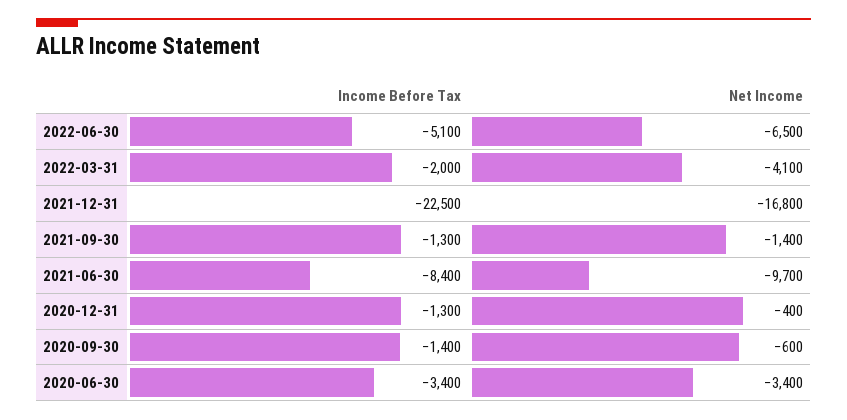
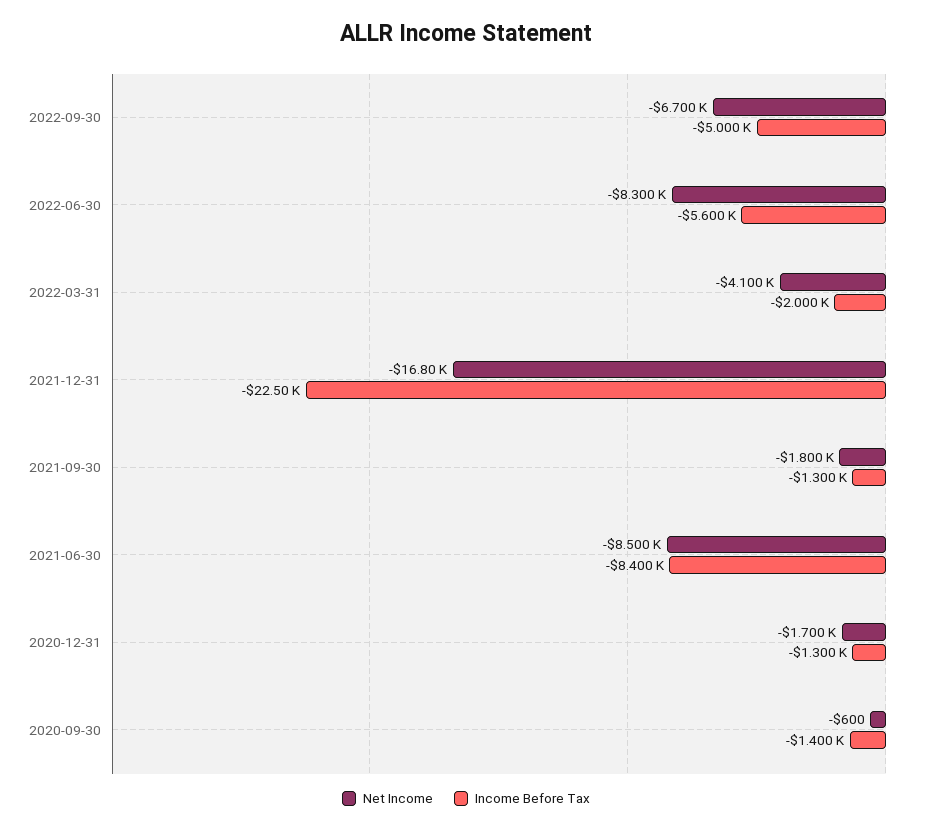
Income Before Tax, 2022-06-30: -5100 -> -5600
Net Income, 2022-06-30: -6500 -> -8300
Net Income, 2021-09-30: -1400 -> -1800
Net Income, 2021-06-30: -9700 -> -8500
Net Income, 2020-12-31: -400 -> -1700
Income Before Tax, 2020-06-30: -3400 -> none
Net Income, 2020-06-30: -3400 -> none
Net Income, 2022-09-30: none -> -6700
Income Before Tax, 2022-09-30: none -> -5000

